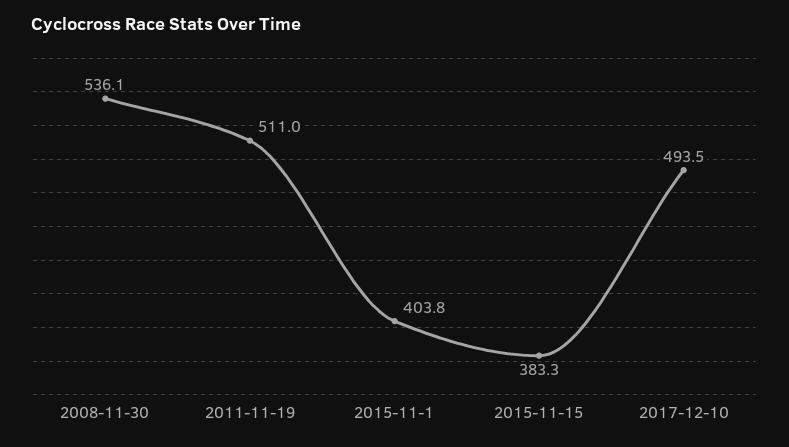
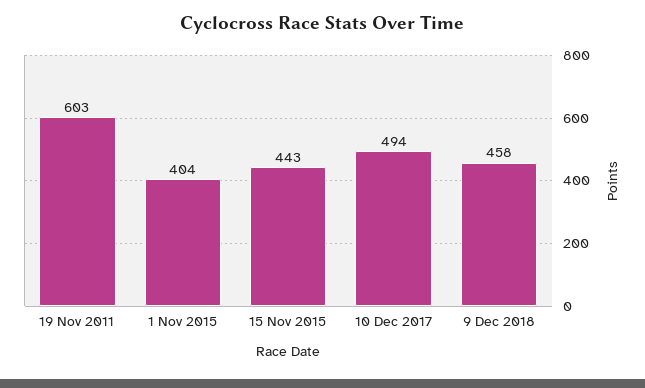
2008-11-30: 536.1 -> none
2011-11-19: 511 -> 603
2015-11-15: 383.3 -> 443
9 Dec 2018: none -> 458

